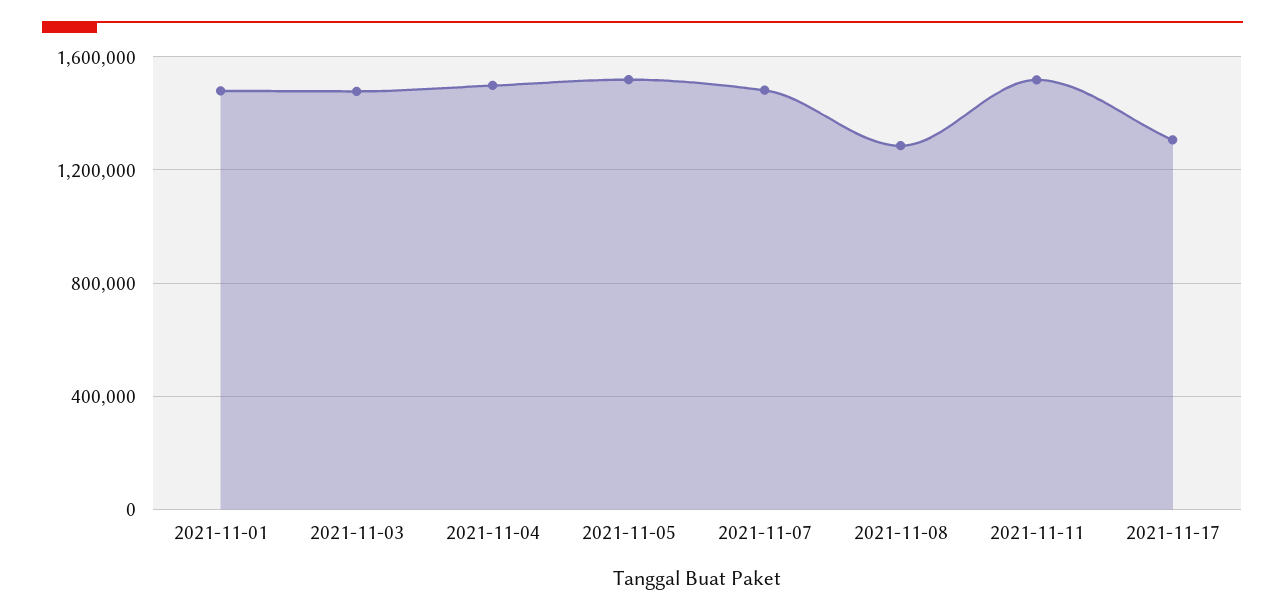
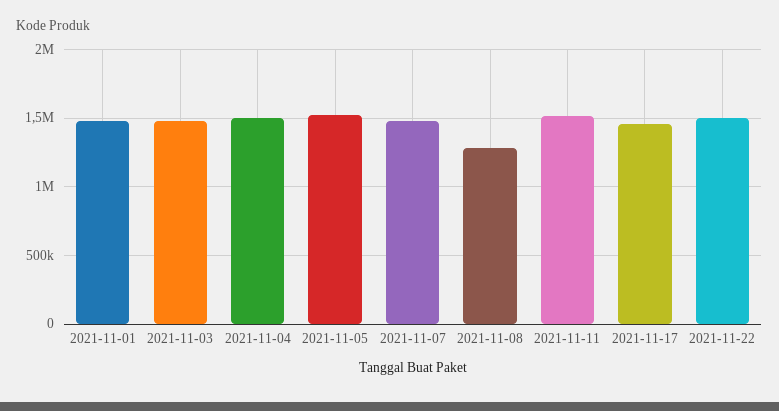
2021-11-17: 1300000 -> 1450000
2021-11-22: none -> 1500000

